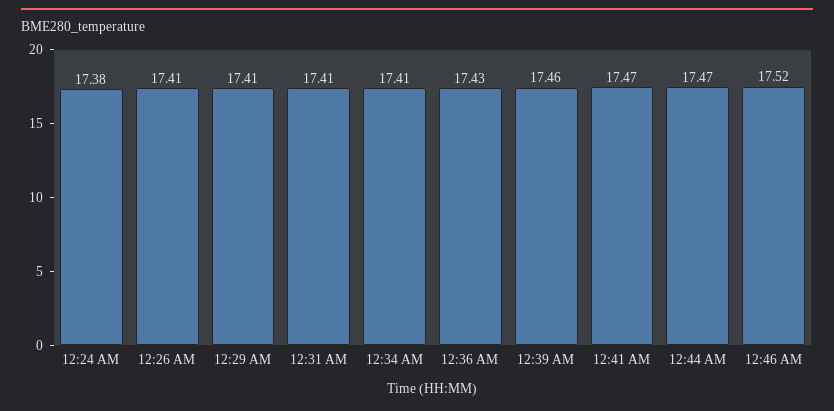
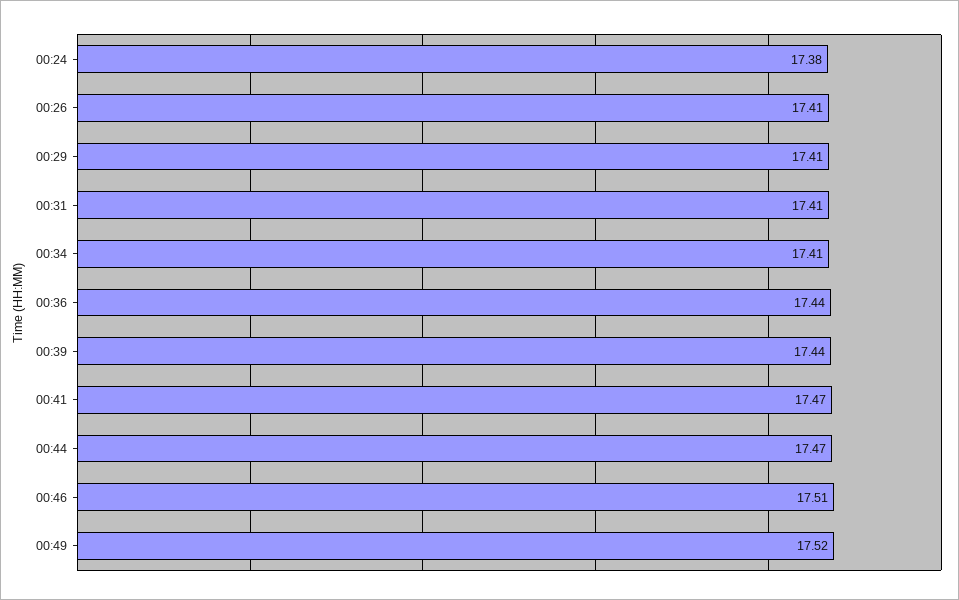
12:36 AM: 17.43 -> 17.44
12:39 AM: 17.46 -> 17.44
12:46 AM: 17.52 -> 17.51
00:49: none -> 17.52

